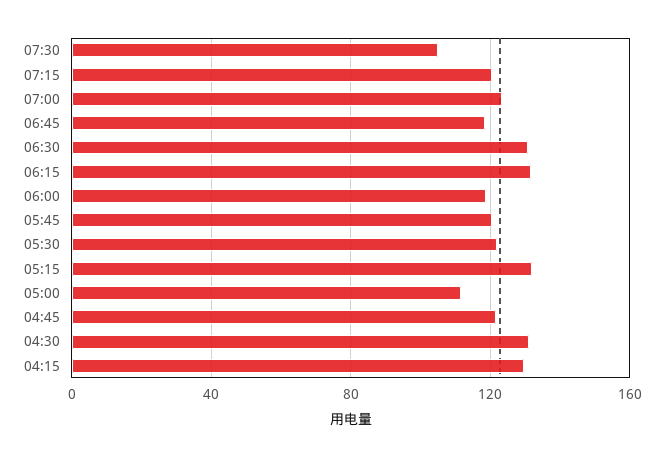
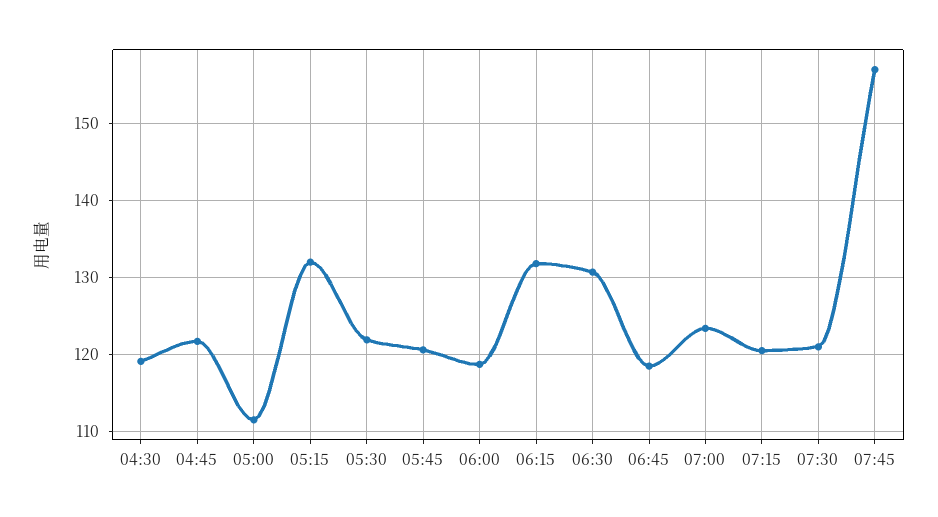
07:30: 105 -> 121
04:30: 130 -> 119
04:15: 130 -> none
07:45: none -> 157

